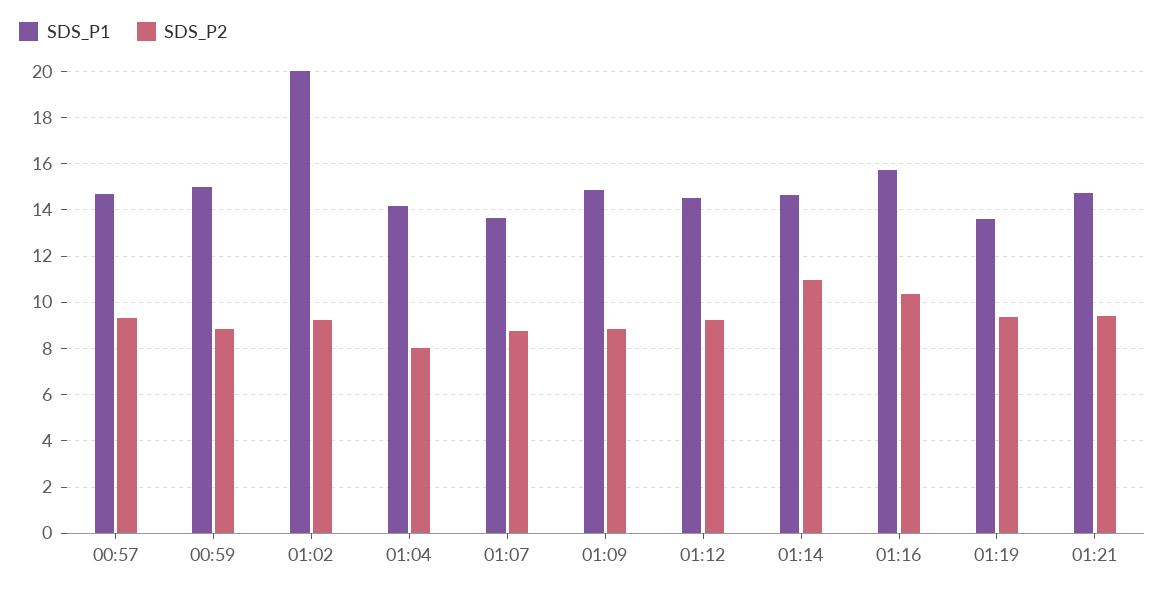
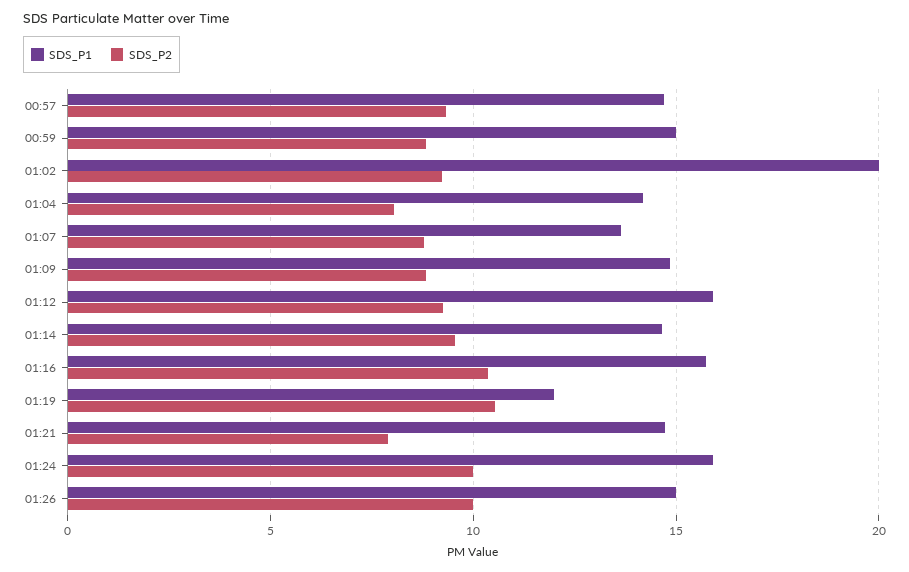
SDS_P1, 01:12: 14.5 -> 16
SDS_P2, 01:14: 11 -> 9.5
SDS_P1, 01:19: 13.5 -> 12
SDS_P2, 01:19: 9.5 -> 10.5
SDS_P2, 01:21: 9.5 -> 8
SDS_P1, 01:24: none -> 16
SDS_P2, 01:24: none -> 10
SDS_P1, 01:26: none -> 15
SDS_P2, 01:26: none -> 10

